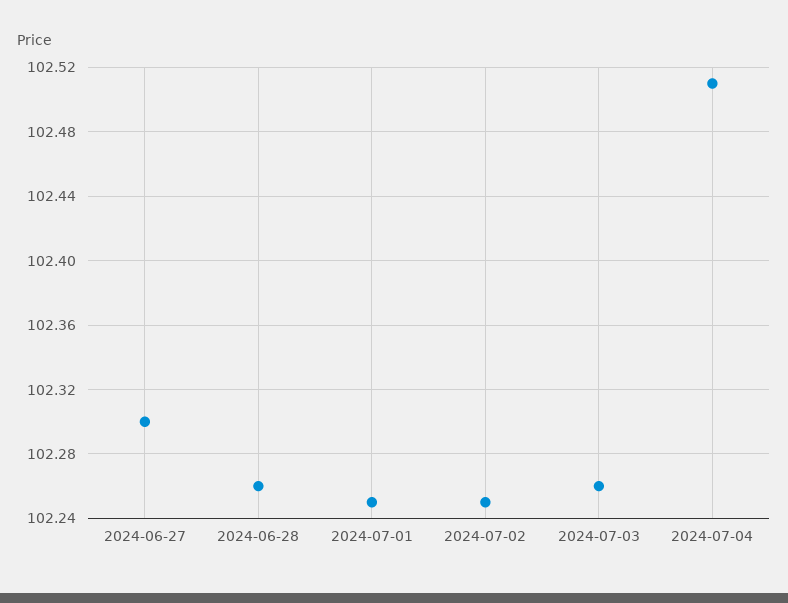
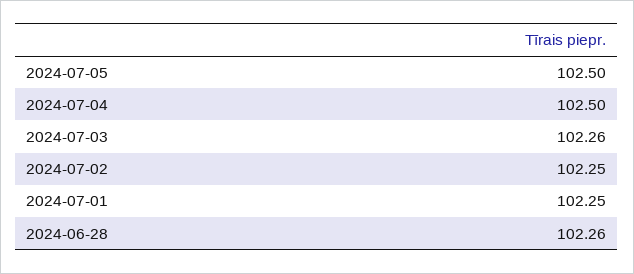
2024-06-27: 102.3 -> none
2024-07-04: 102.51 -> 102.5
2024-07-05: none -> 102.5

